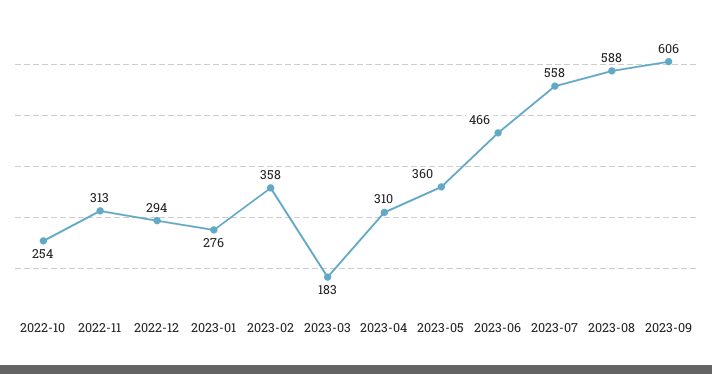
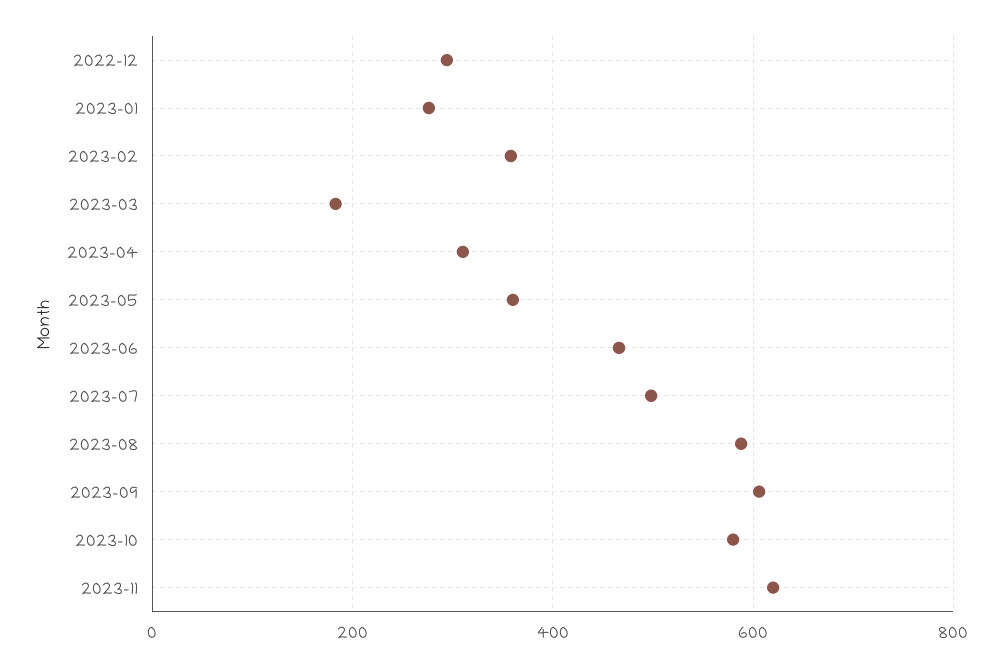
2022-10: 254 -> none
2022-11: 313 -> none
2023-07: 558 -> 500
2023-10: none -> 580
2023-11: none -> 620

